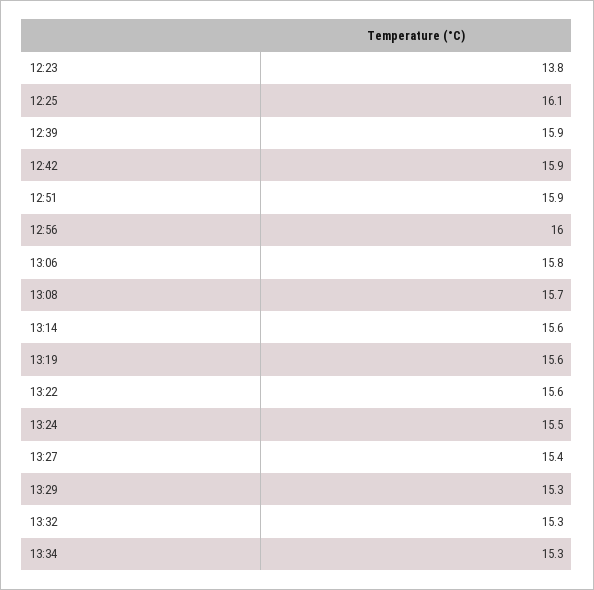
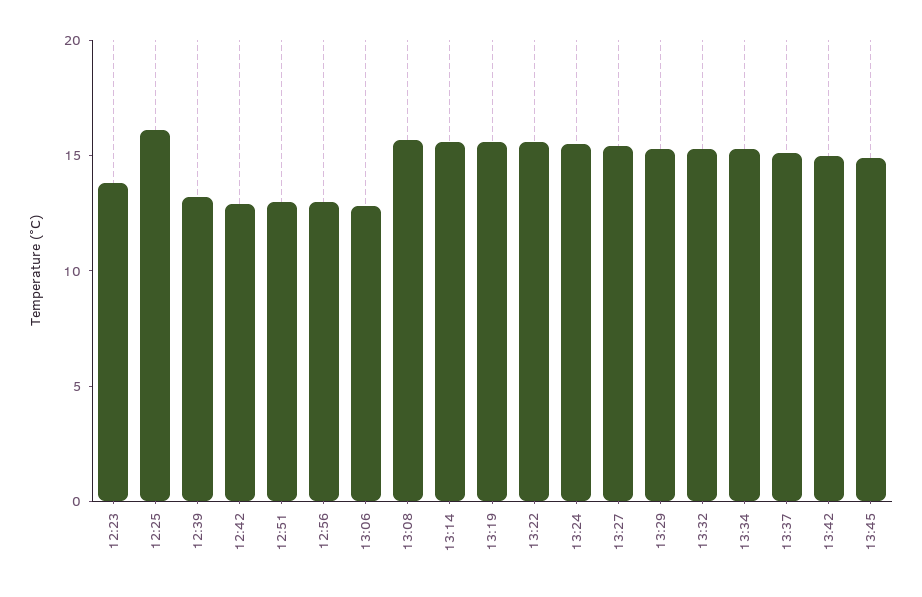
12:39: 15.9 -> 13
12:42: 15.9 -> 13
12:51: 15.9 -> 13
12:56: 16 -> 13
13:06: 15.8 -> 13
13:37: none -> 15
13:42: none -> 15
13:45: none -> 15

